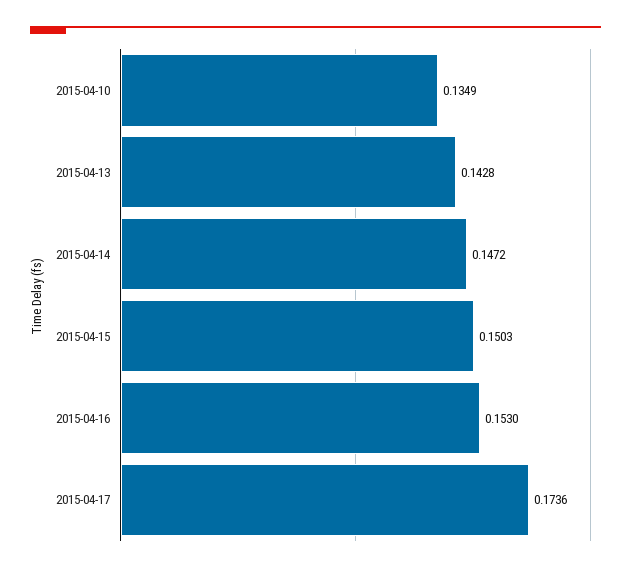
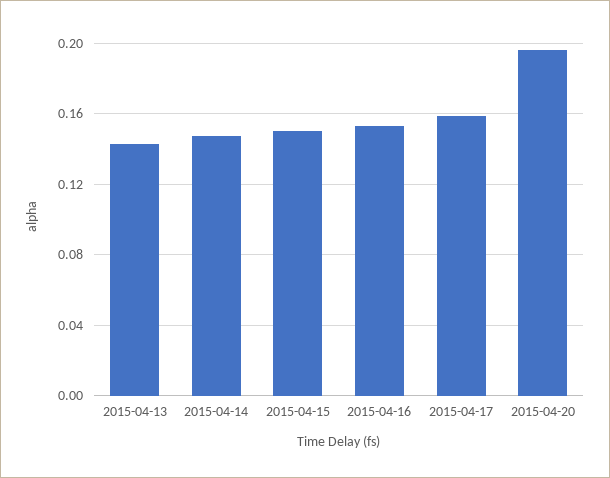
2015-04-10: 0.1349 -> none
2015-04-17: 0.1736 -> 0.16
2015-04-20: none -> 0.195

